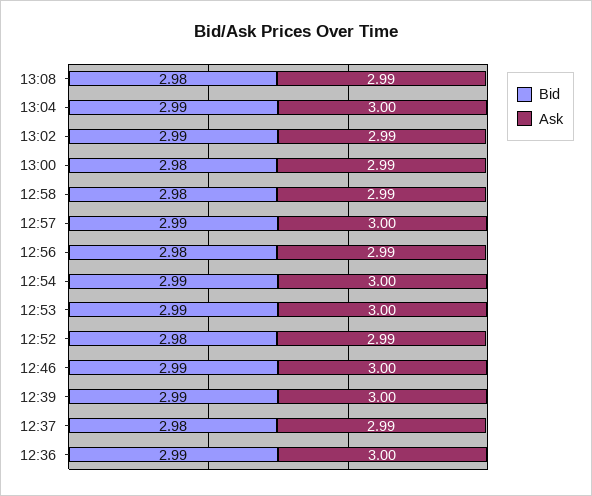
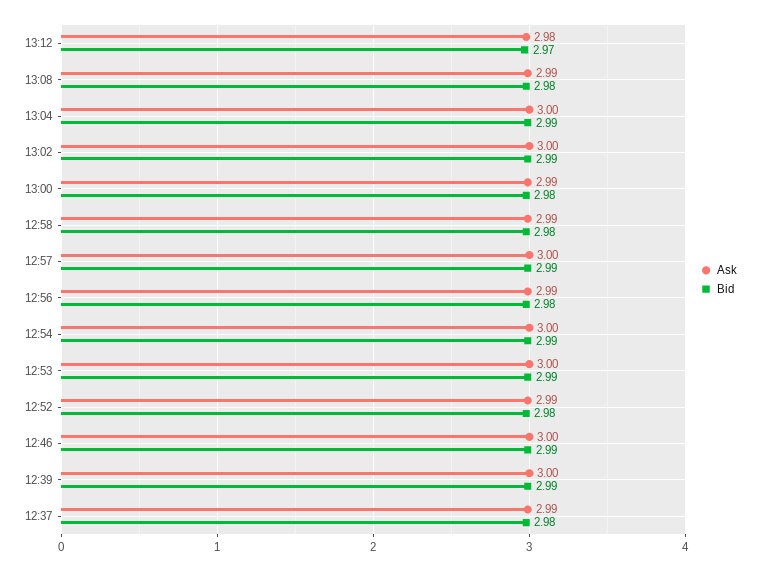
Ask, 13:02: 2.99 -> 3
Bid, 12:36: 2.99 -> none
Ask, 12:36: 3 -> none
Ask, 13:12: none -> 2.98
Bid, 13:12: none -> 2.97

